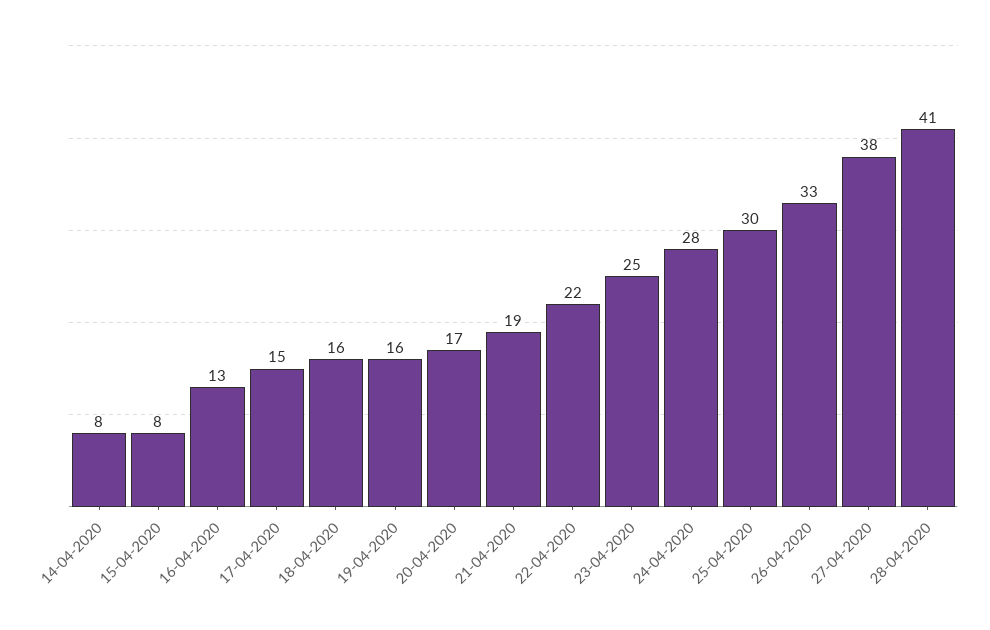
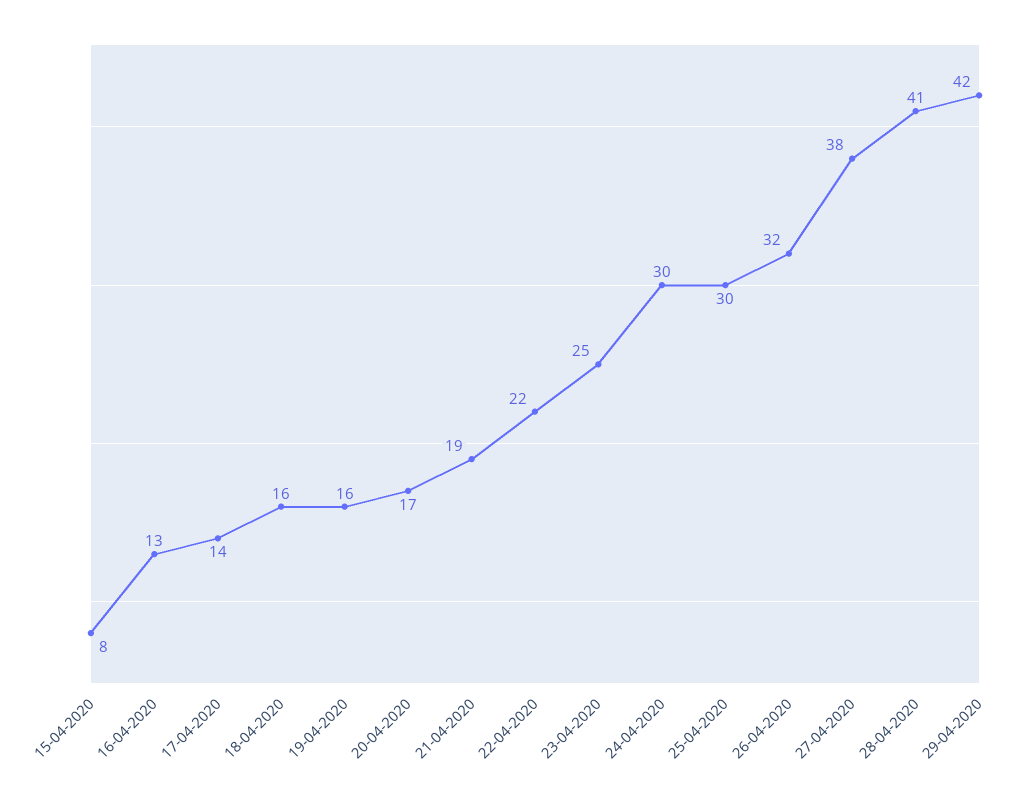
14-04-2020: 8 -> none
17-04-2020: 15 -> 14
24-04-2020: 28 -> 30
26-04-2020: 33 -> 32
29-04-2020: none -> 42

